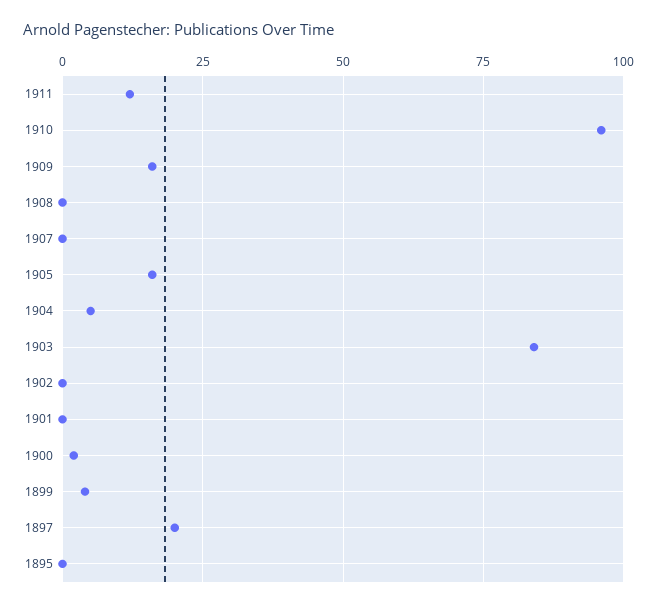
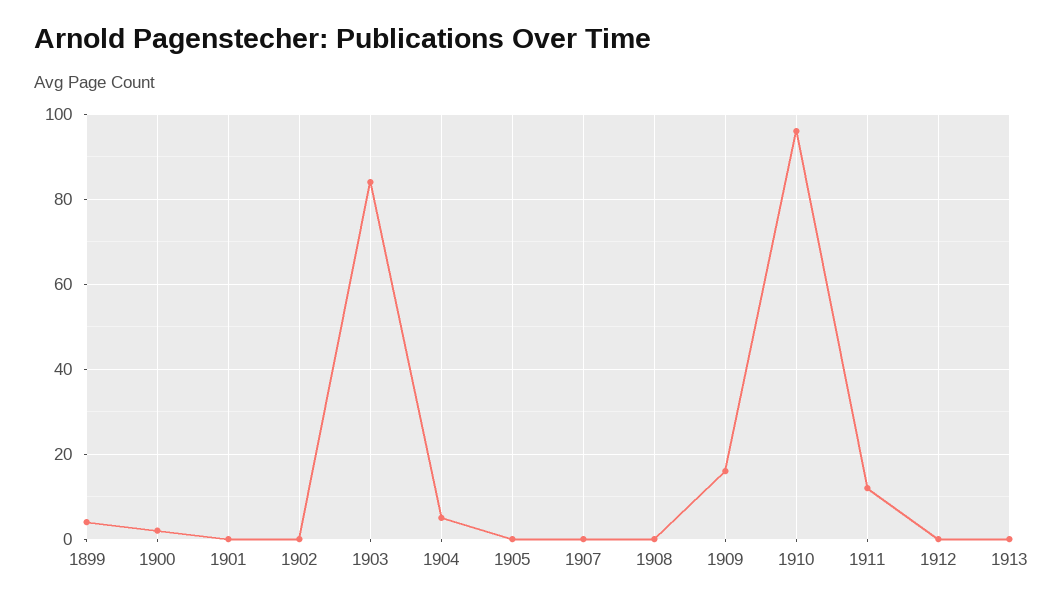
1905: 15 -> 0
1897: 20 -> none
1895: 0 -> none
1912: none -> 0
1913: none -> 0

